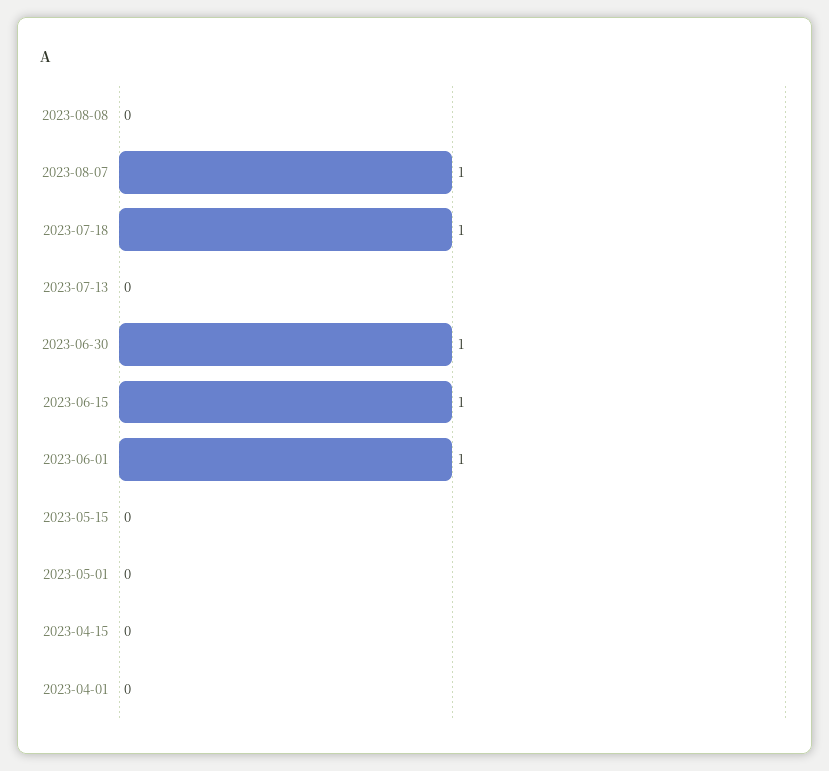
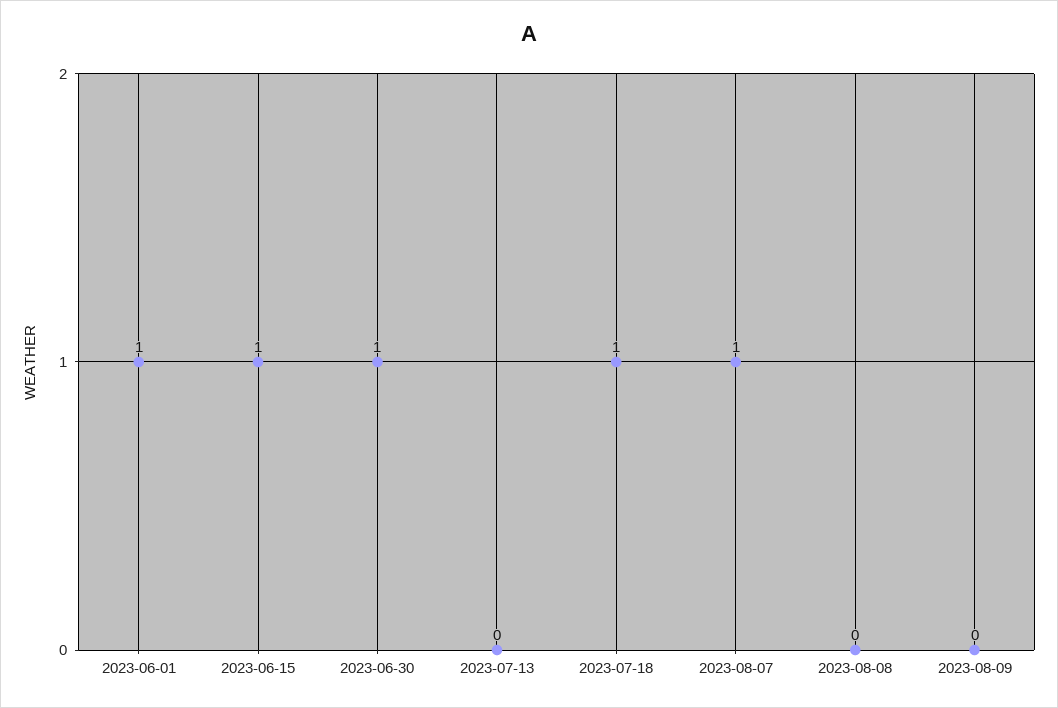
2023-05-15: 0 -> none
2023-05-01: 0 -> none
2023-04-15: 0 -> none
2023-04-01: 0 -> none
2023-08-09: none -> 0

